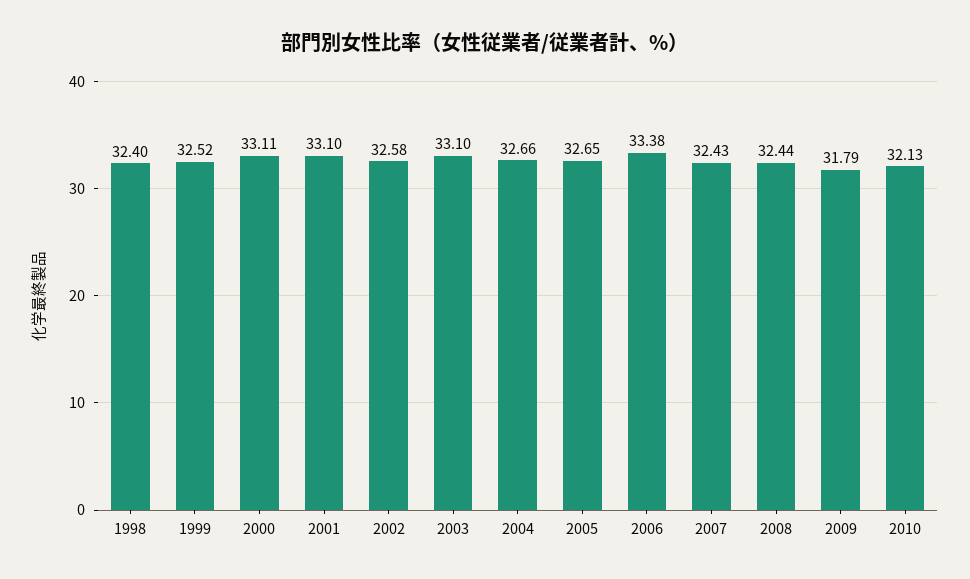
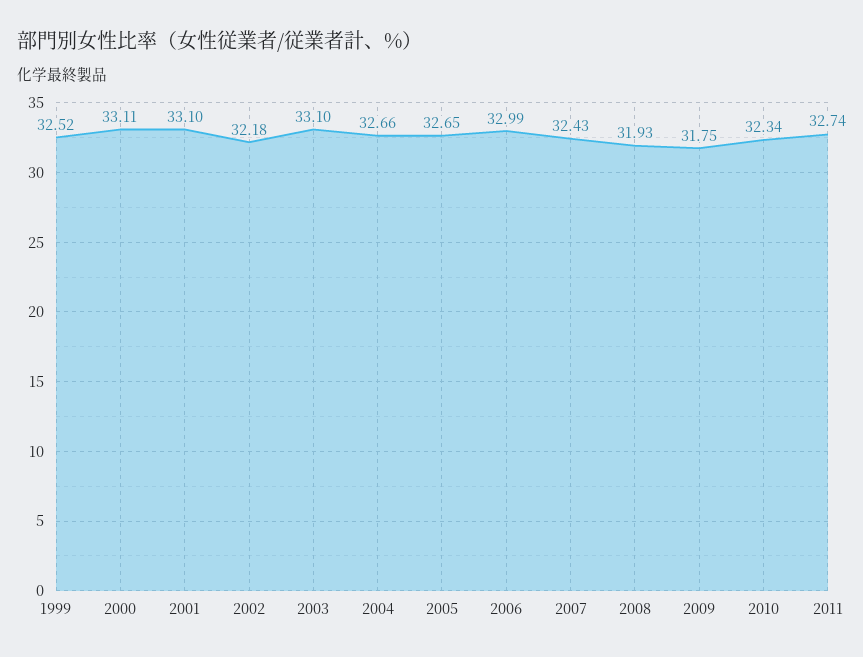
1998: 32.4 -> none
2002: 32.58 -> 32.18
2006: 33.38 -> 32.99
2008: 32.44 -> 31.93
2009: 31.79 -> 31.75
2010: 32.13 -> 32.34
2011: none -> 32.74

